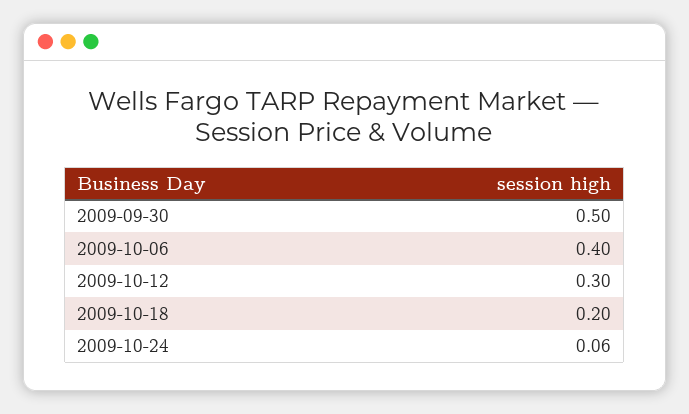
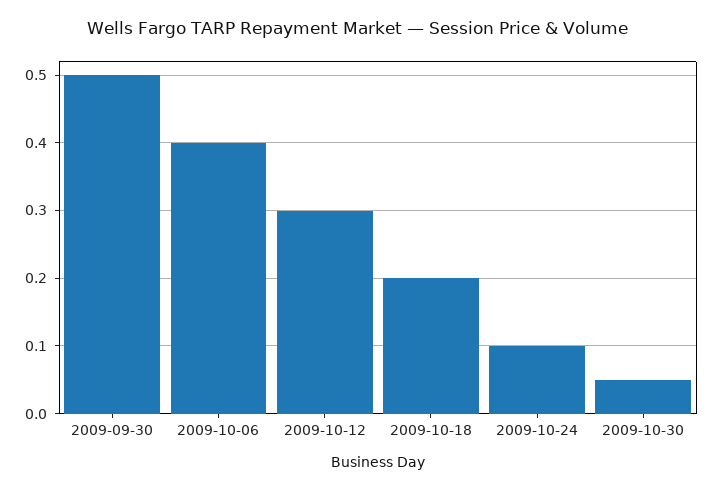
2009-10-24: 0.06 -> 0.1
2009-10-30: none -> 0.05

